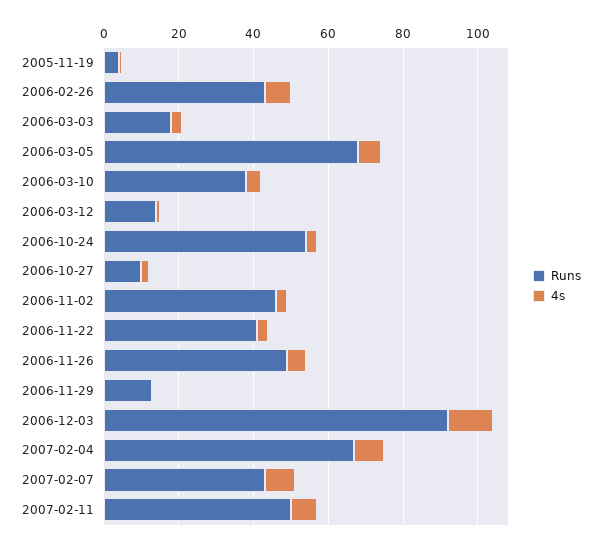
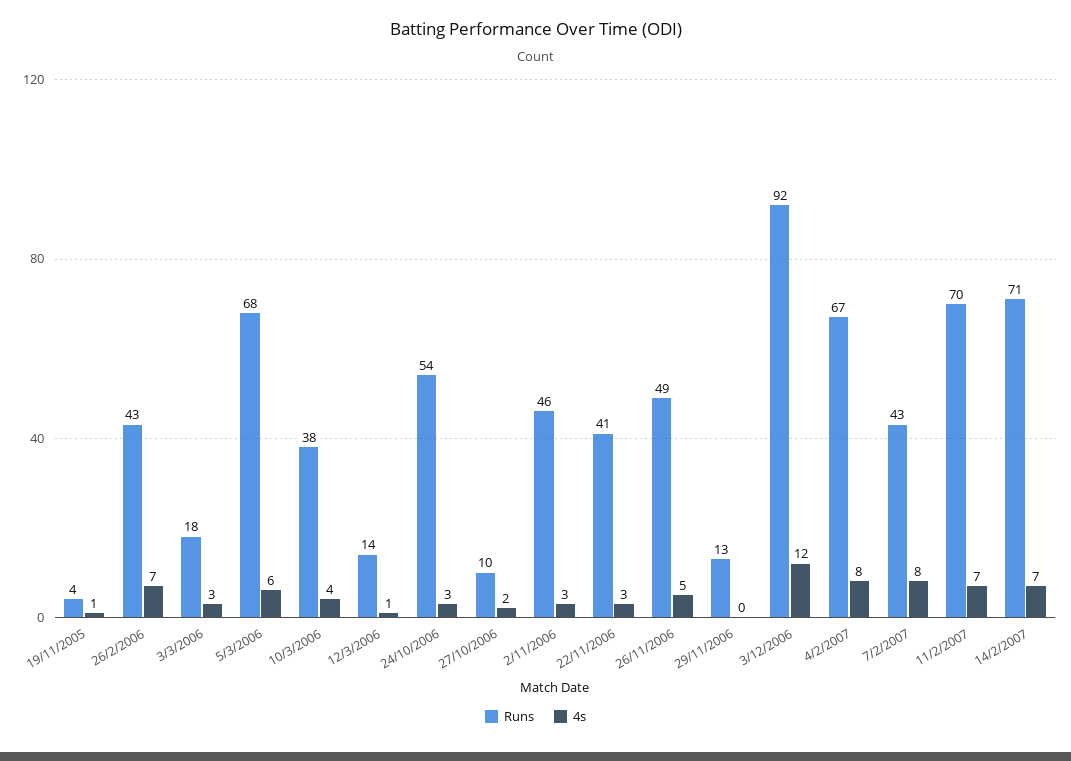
Runs, 2007-02-11: 50 -> 70
Runs, 14/2/2007: none -> 71
4s, 14/2/2007: none -> 7

